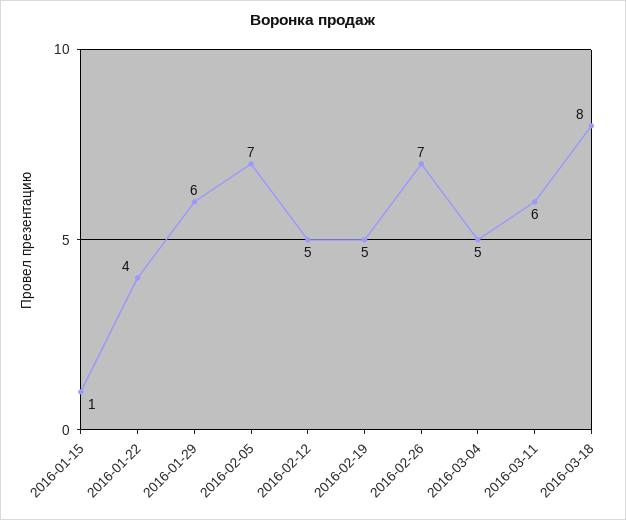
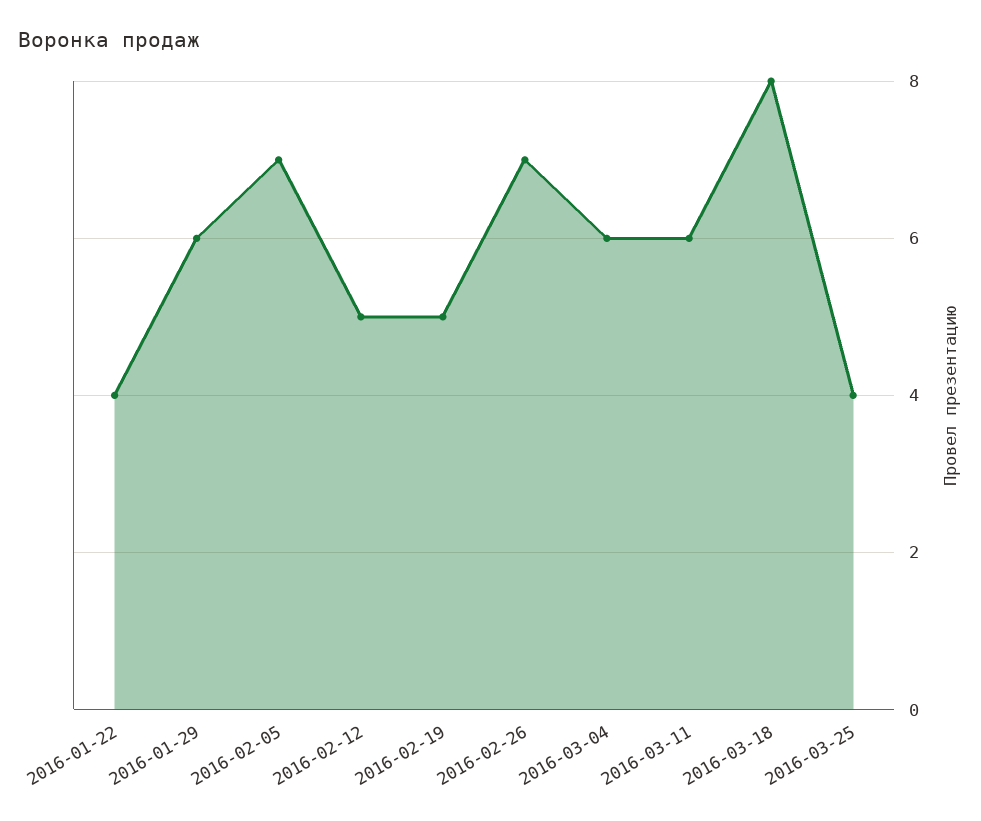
2016-01-15: 1 -> none
2016-03-04: 5 -> 6
2016-03-25: none -> 4

